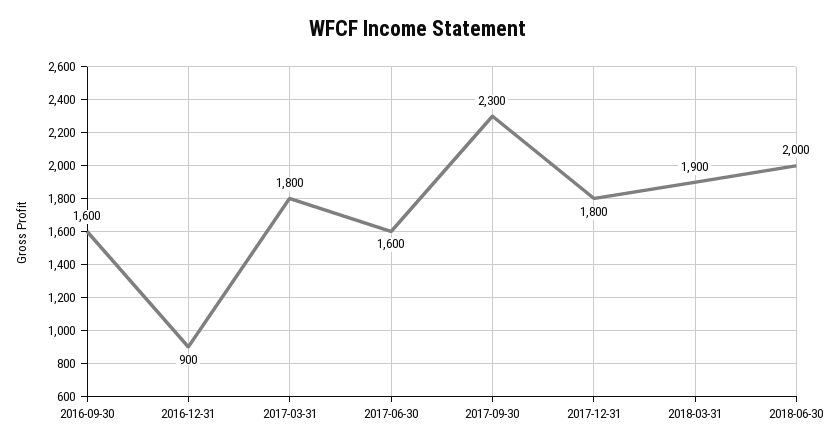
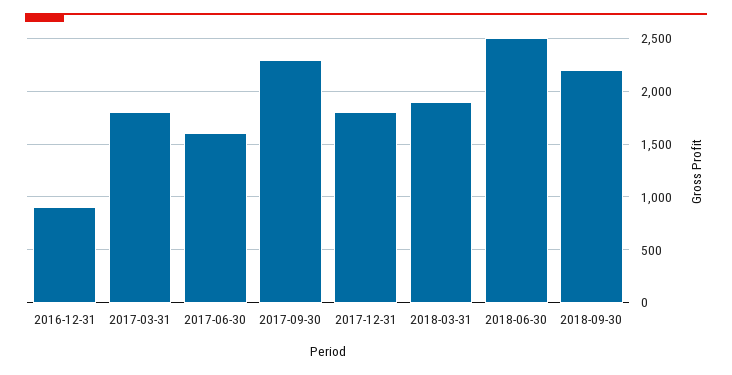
2016-09-30: 1600 -> none
2018-06-30: 2000 -> 2500
2018-09-30: none -> 2200

